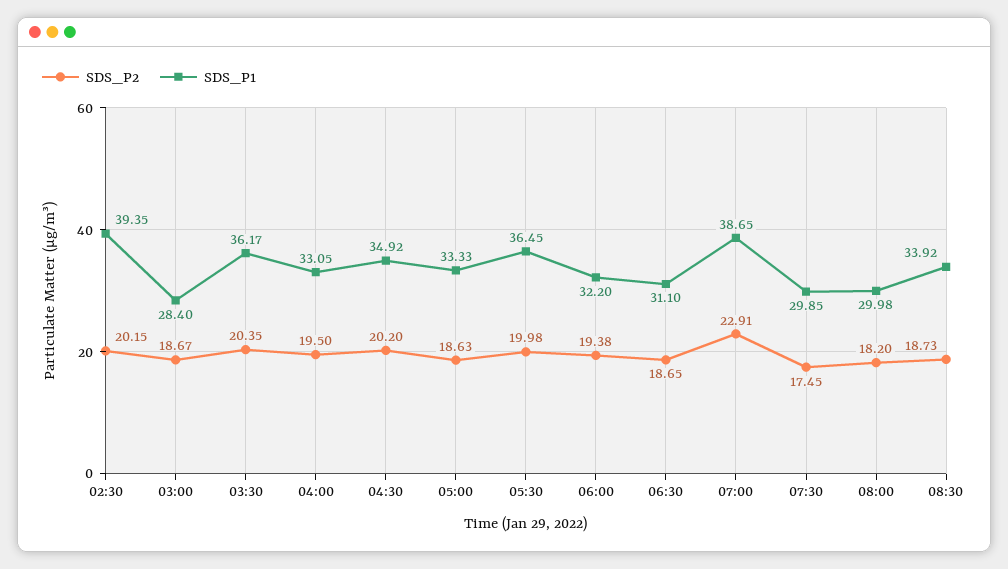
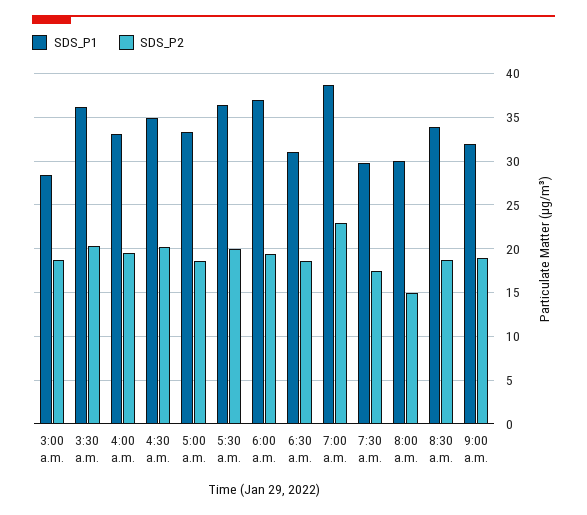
SDS_P2, 02:30: 20.15 -> none
SDS_P1, 02:30: 39.35 -> none
SDS_P1, 06:00: 32.2 -> 37
SDS_P2, 08:00: 18.2 -> 15
SDS_P1, 9:00 a.m.: none -> 32
SDS_P2, 9:00 a.m.: none -> 19

